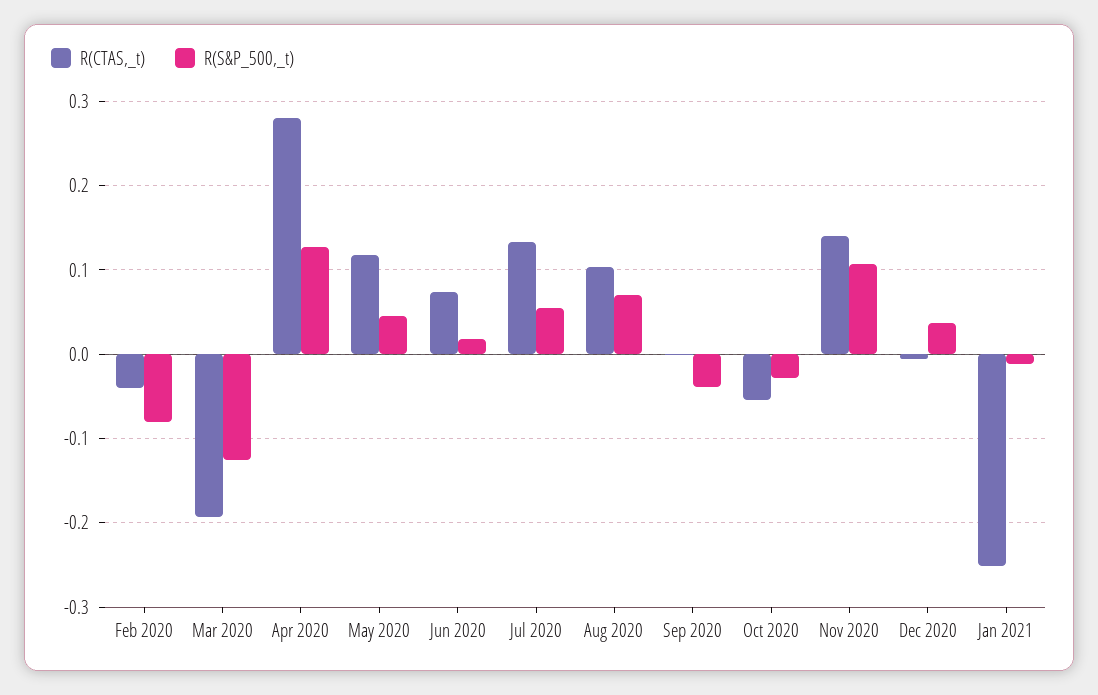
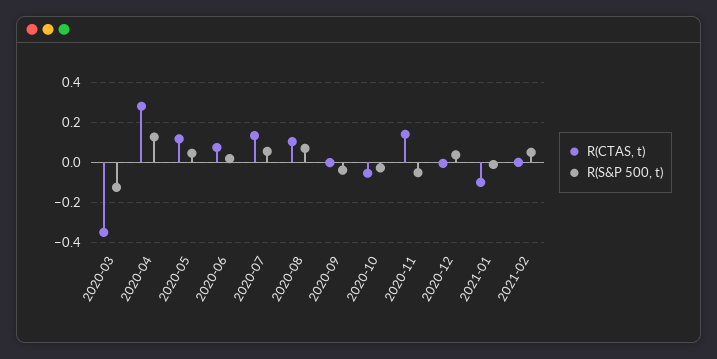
R(CTAS,_t), Feb 2020: -0.04 -> none
R(S&P_500,_t), Feb 2020: -0.08 -> none
R(CTAS,_t), Mar 2020: -0.19 -> -0.35
R(S&P_500,_t), Nov 2020: 0.11 -> -0.05
R(CTAS,_t), Jan 2021: -0.25 -> -0.1
R(CTAS,_t), 2021-02: none -> 0
R(S&P_500,_t), 2021-02: none -> 0.05

